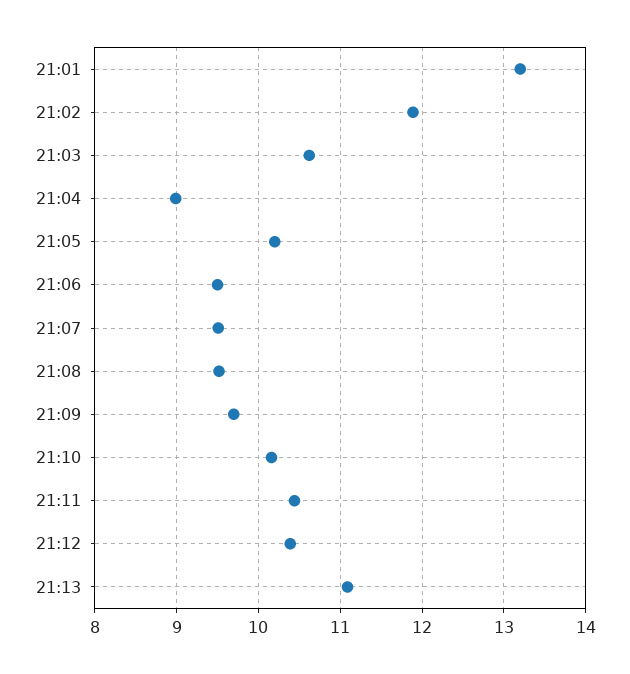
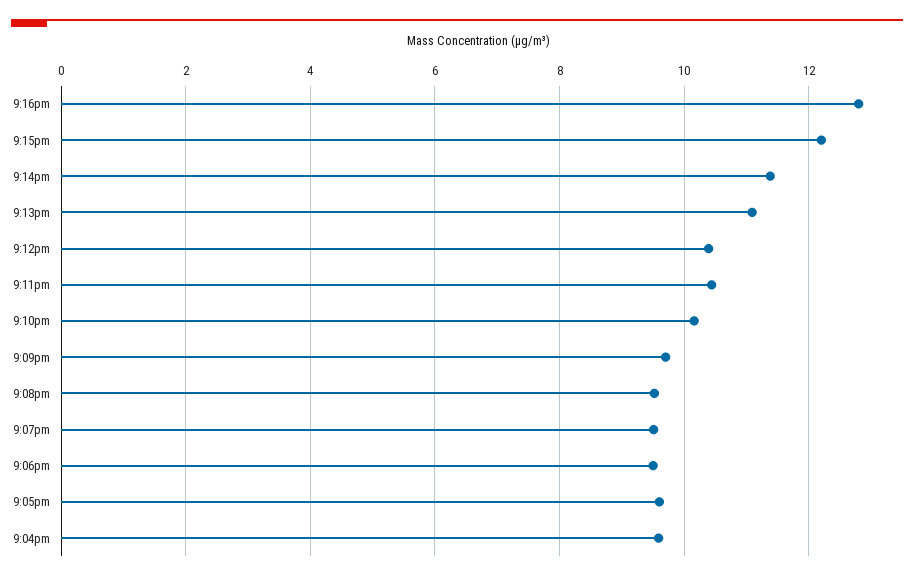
21:01: 13.2 -> none
21:02: 11.9 -> none
21:03: 10.6 -> none
21:04: 9 -> 9.6
21:05: 10.2 -> 9.6
9:16pm: none -> 12.8
9:15pm: none -> 12.2
9:14pm: none -> 11.4

